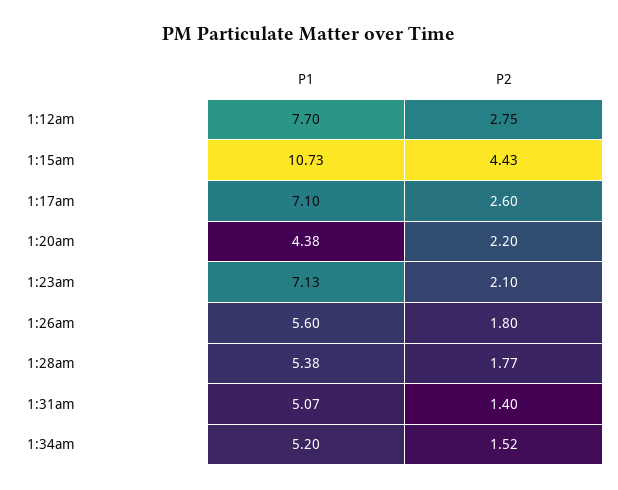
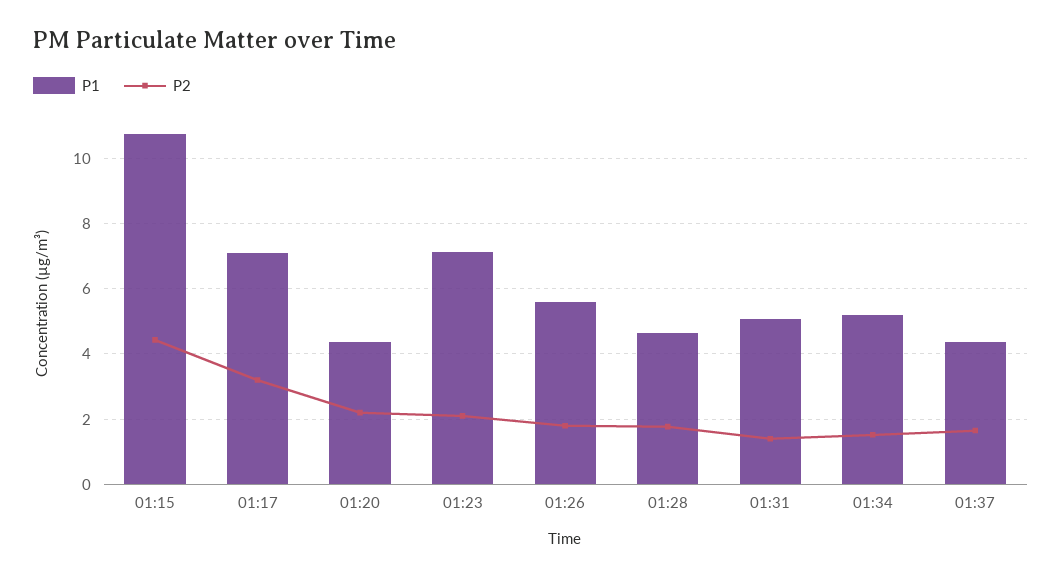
P1, 1:12am: 7.7 -> none
P2, 1:12am: 2.75 -> none
P2, 1:17am: 2.6 -> 3.2
P1, 1:28am: 5.38 -> 4.6
P1, 01:37: none -> 4.4
P2, 01:37: none -> 1.6

